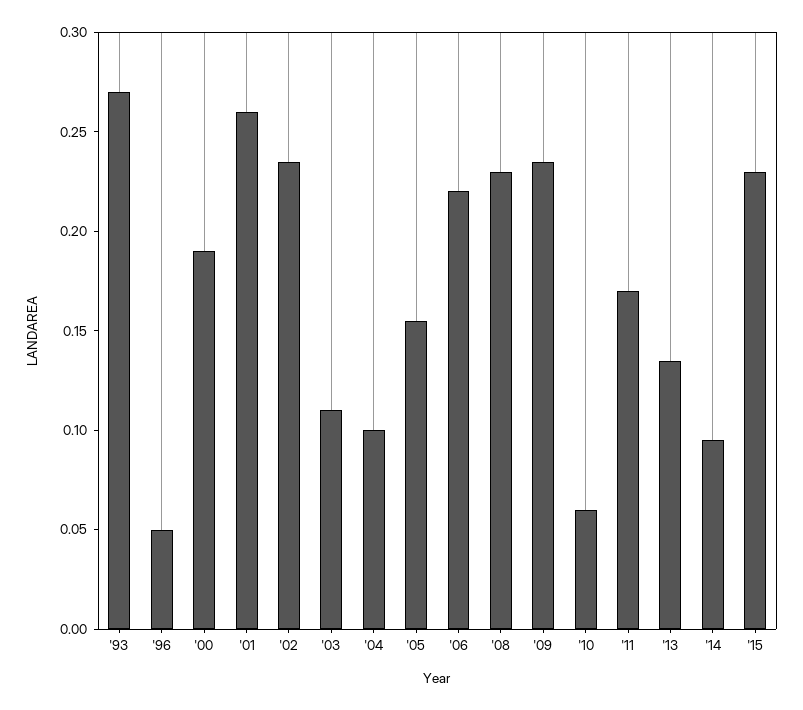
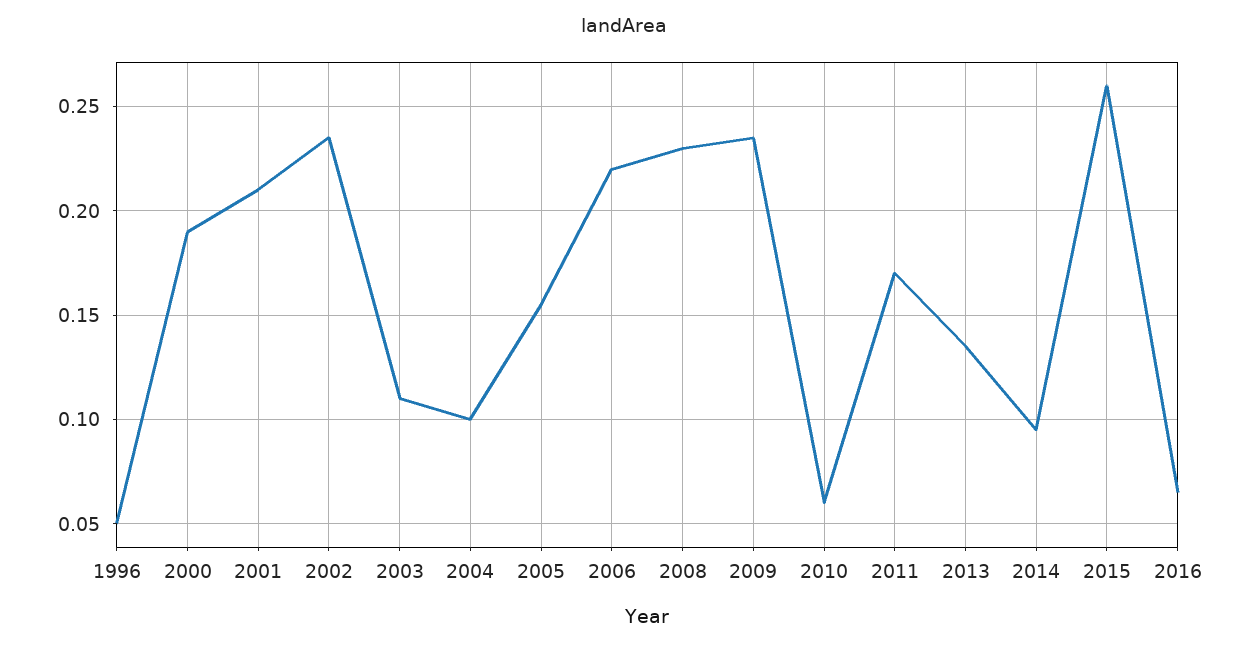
'93: 0.27 -> none
'01: 0.26 -> 0.21
'15: 0.23 -> 0.26
2016: none -> 0.065

